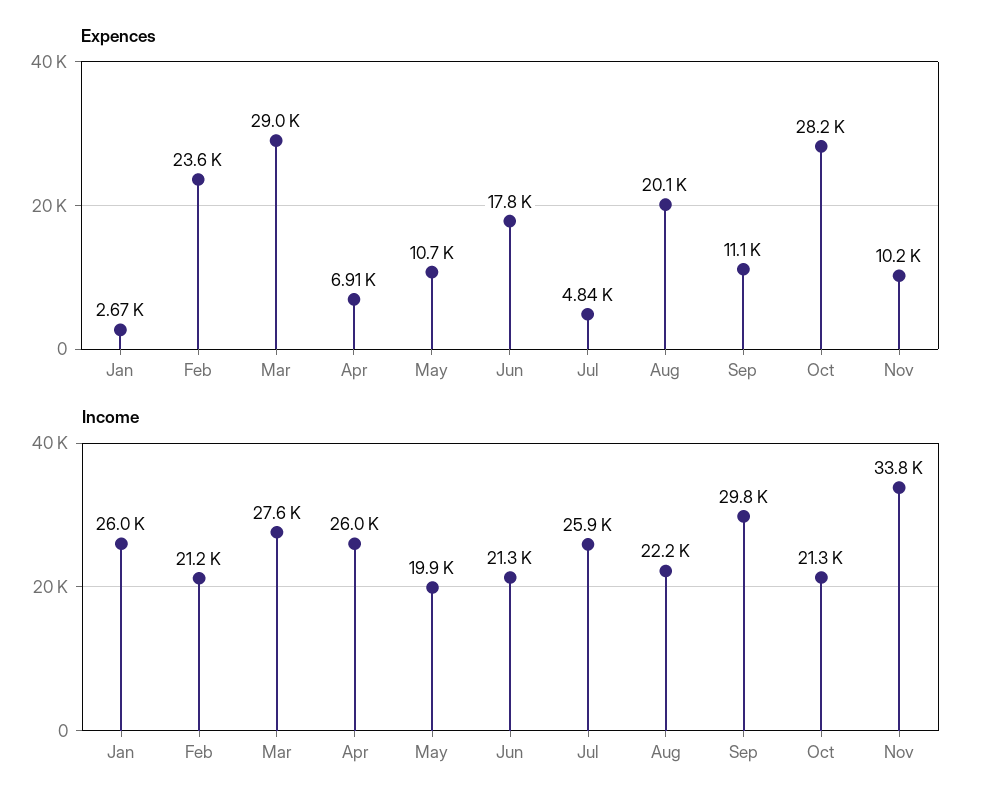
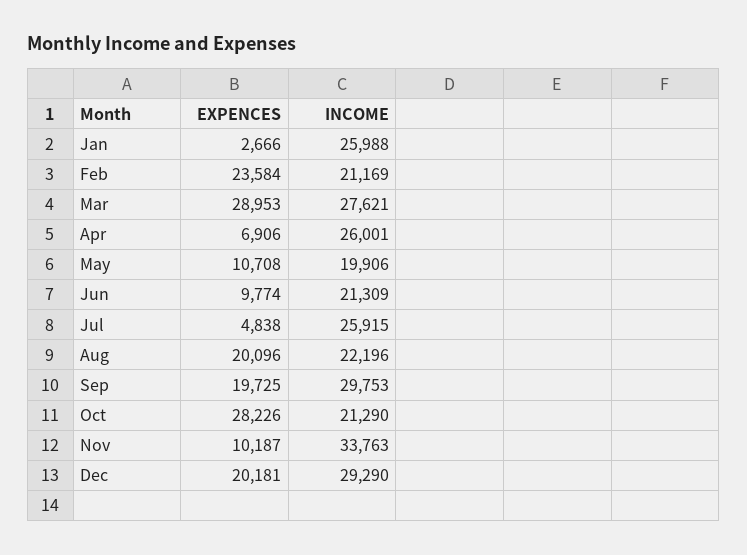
Expences, Jun: 17800 -> 9774
Expences, Sep: 11100 -> 19725
Expences, Dec: none -> 20181
Income, Dec: none -> 29290

